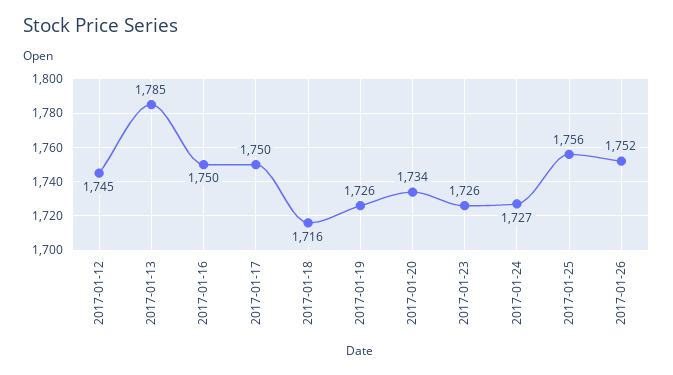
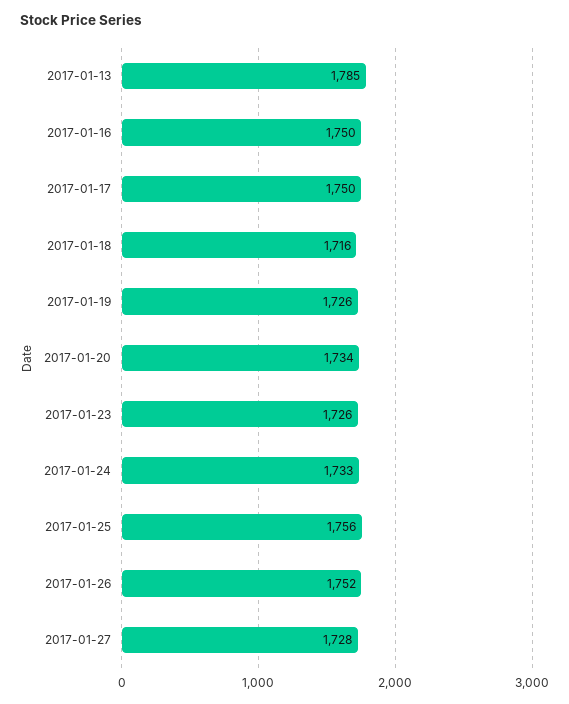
2017-01-12: 1745 -> none
2017-01-24: 1727 -> 1733
2017-01-27: none -> 1728

